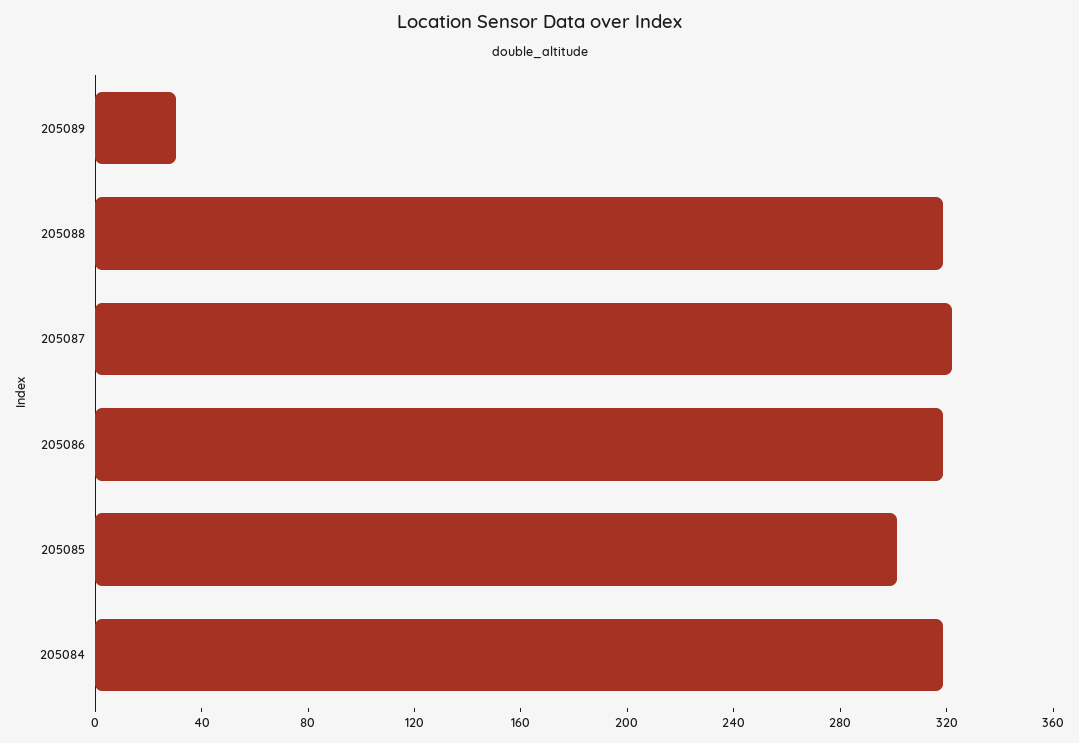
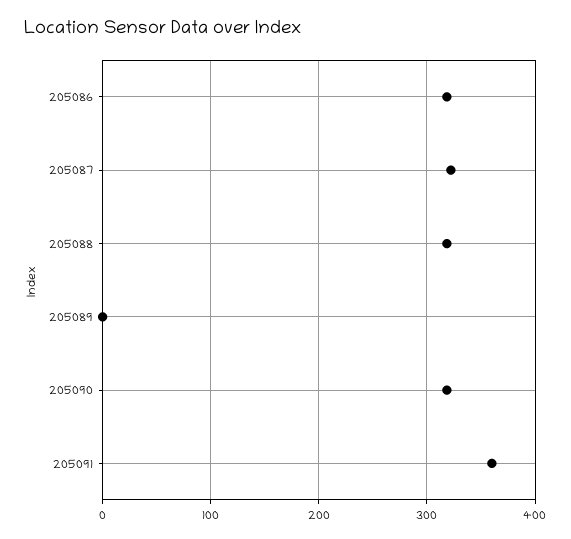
205089: 30 -> 0
205085: 300 -> none
205084: 320 -> none
205090: none -> 320
205091: none -> 360

